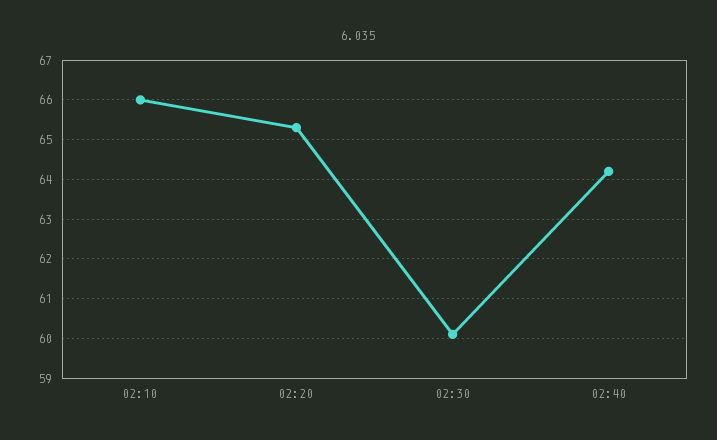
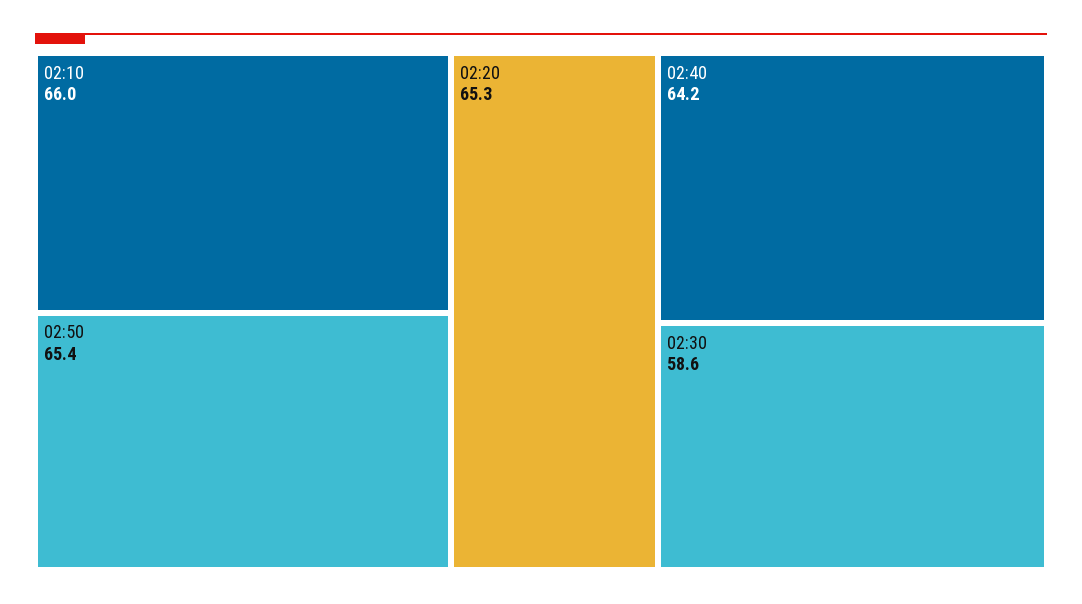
02:30: 60 -> 58.6
02:50: none -> 65.4

